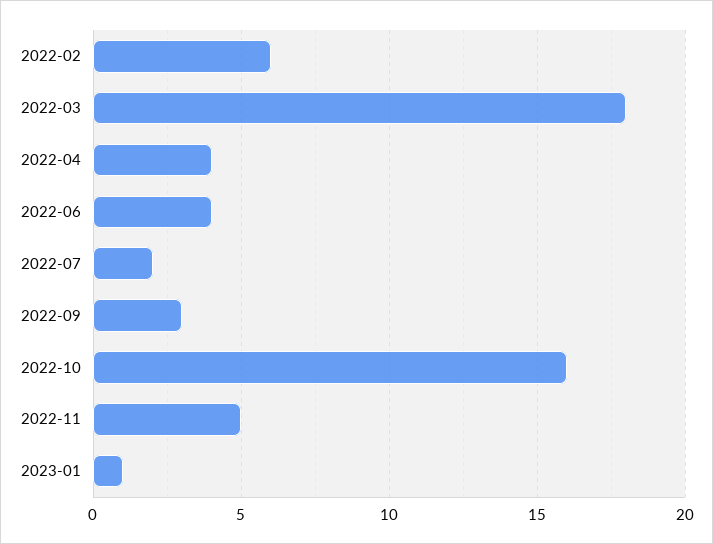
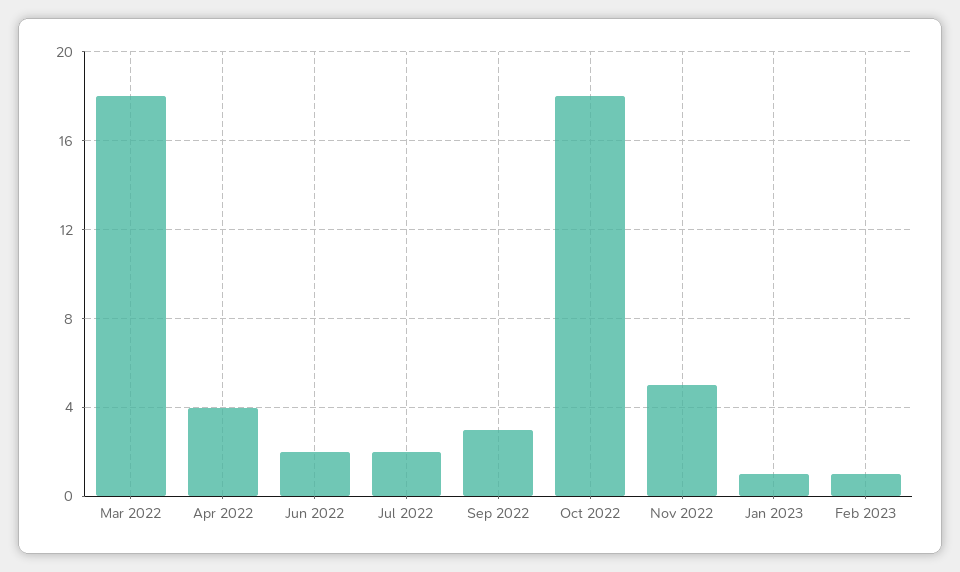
2022-02: 6 -> none
2022-06: 4 -> 2
2022-10: 16 -> 18
Feb 2023: none -> 1

